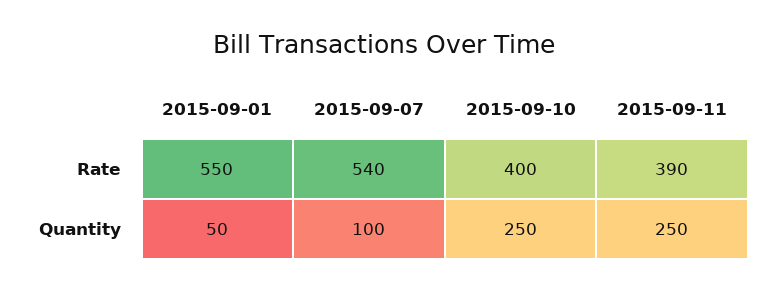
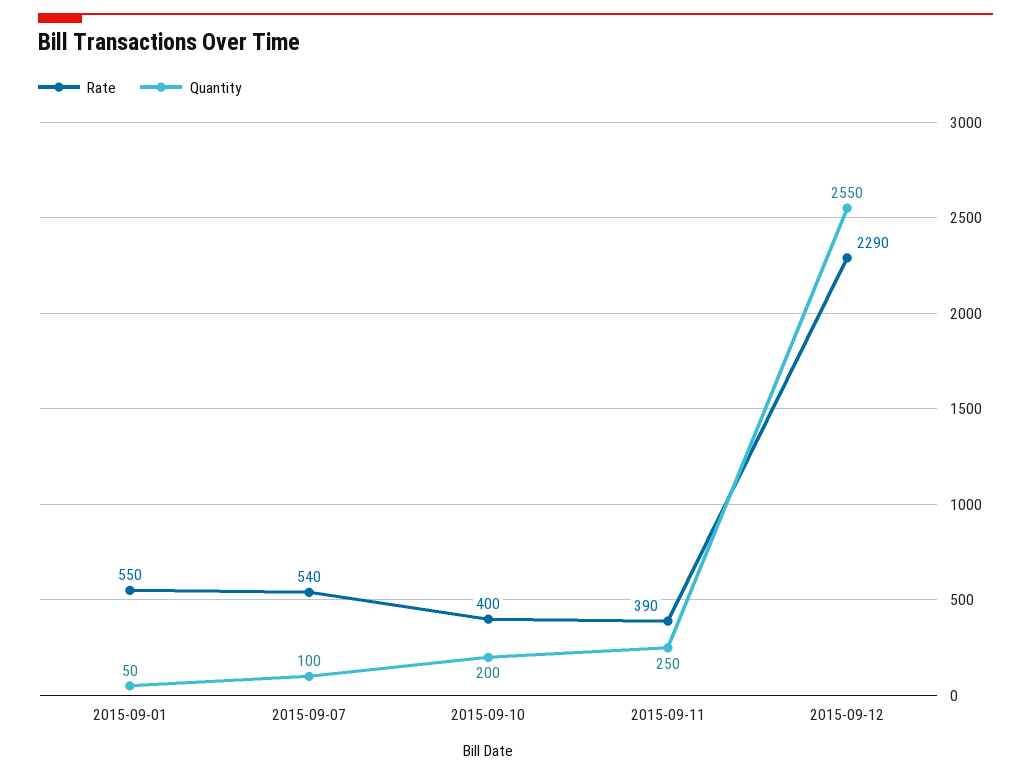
Quantity, 2015-09-10: 250 -> 200
Rate, 2015-09-12: none -> 2290
Quantity, 2015-09-12: none -> 2550

